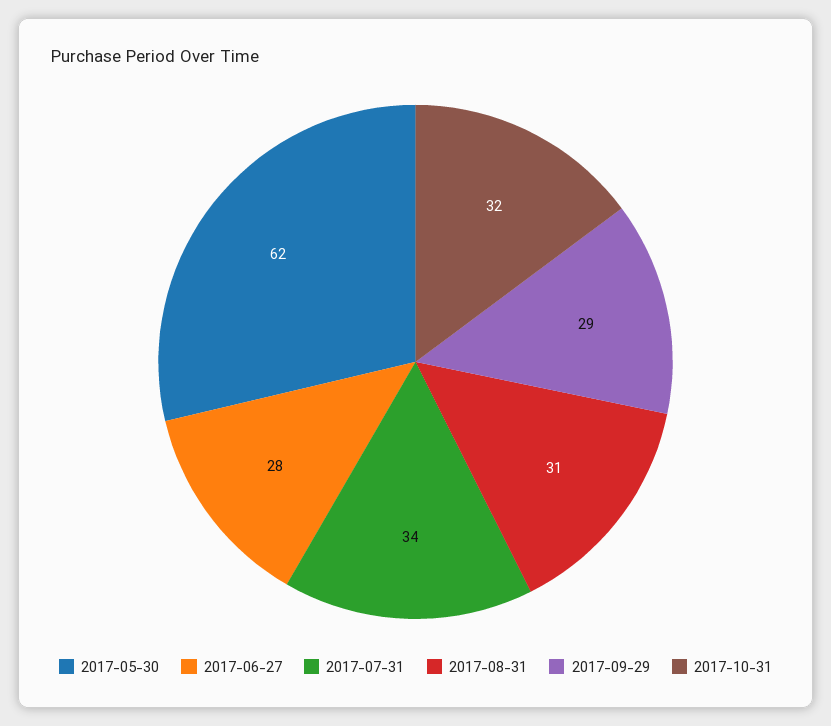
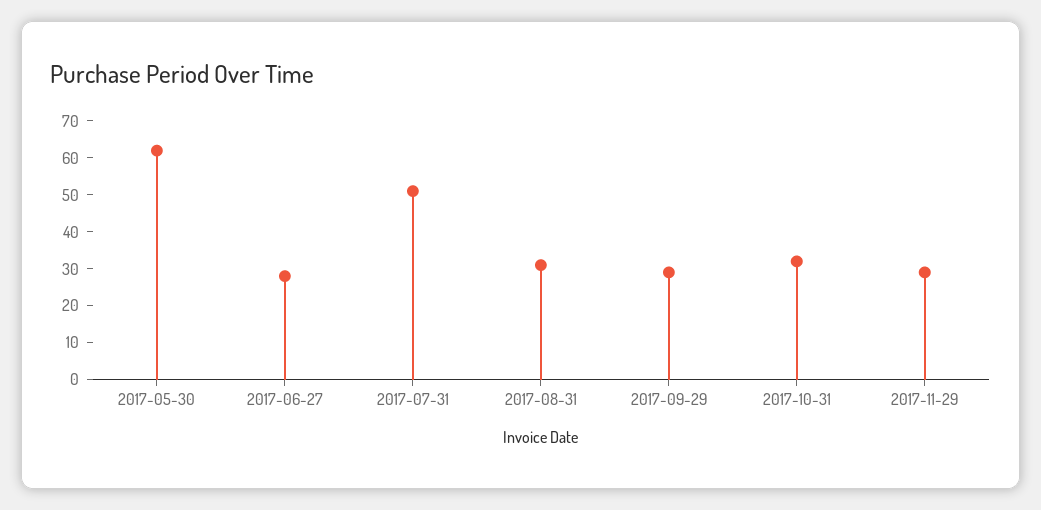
2017-07-31: 34 -> 50
2017-11-29: none -> 30

